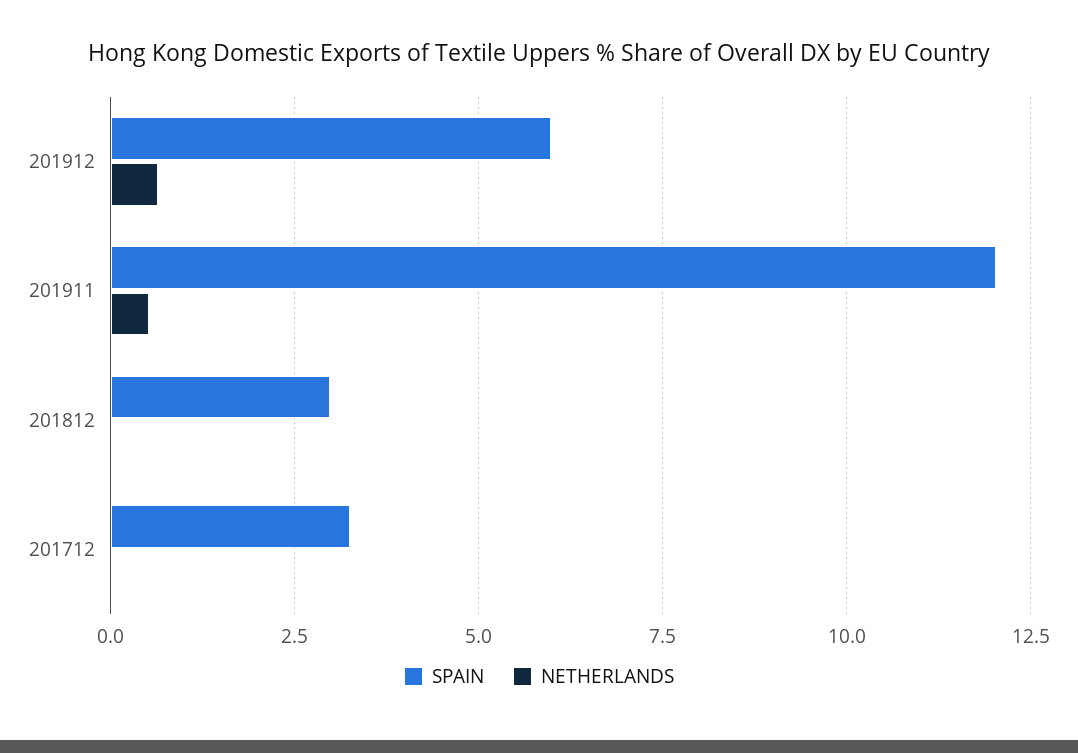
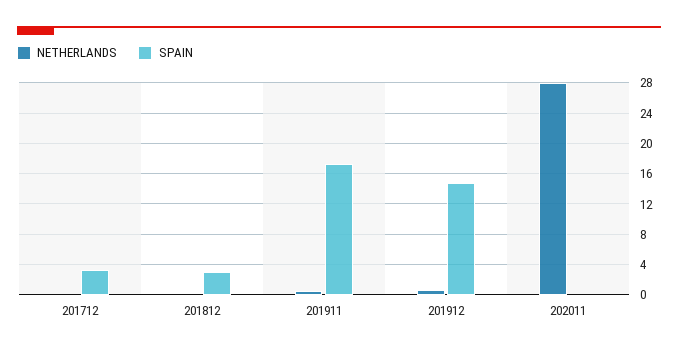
SPAIN, 201912: 6 -> 15
SPAIN, 201911: 12 -> 17
NETHERLANDS, 202011: none -> 28
SPAIN, 202011: none -> 0

